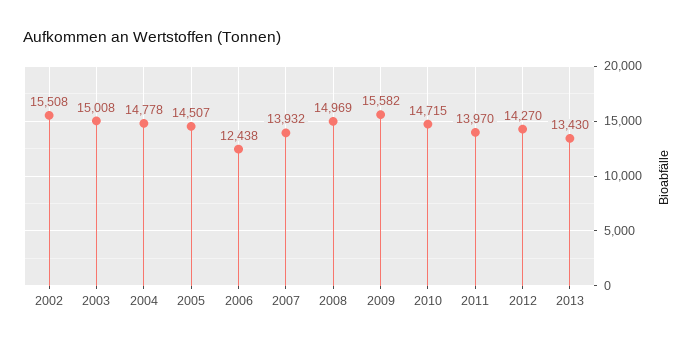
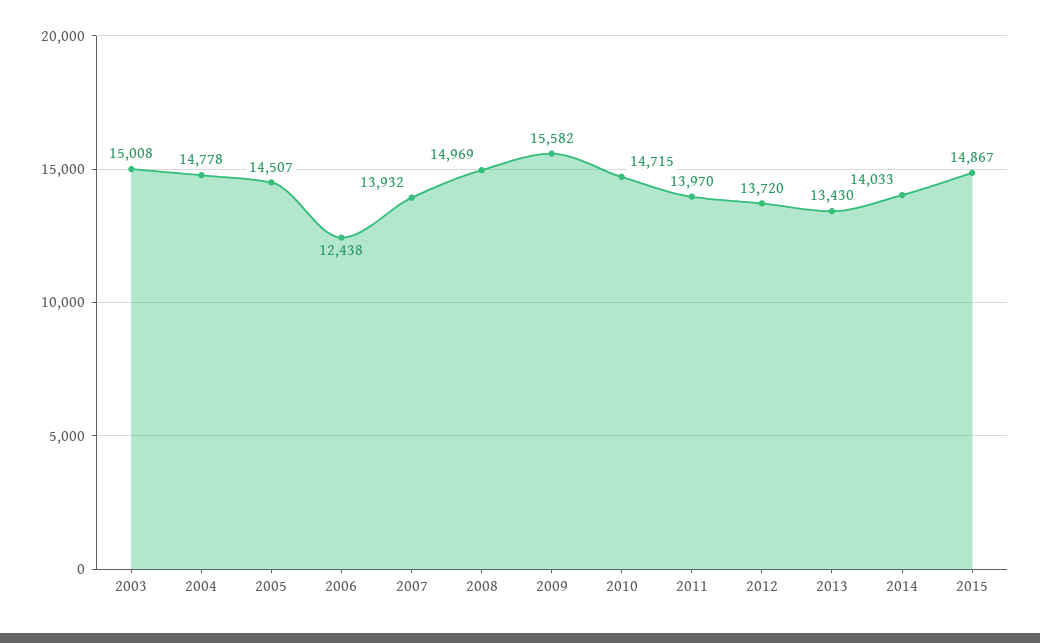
2002: 15508 -> none
2012: 14270 -> 13720
2014: none -> 14033
2015: none -> 14867

